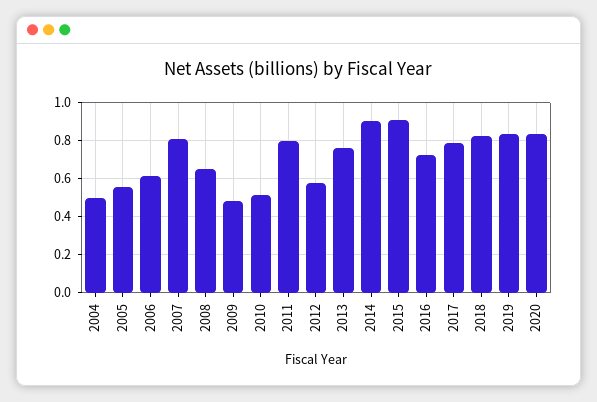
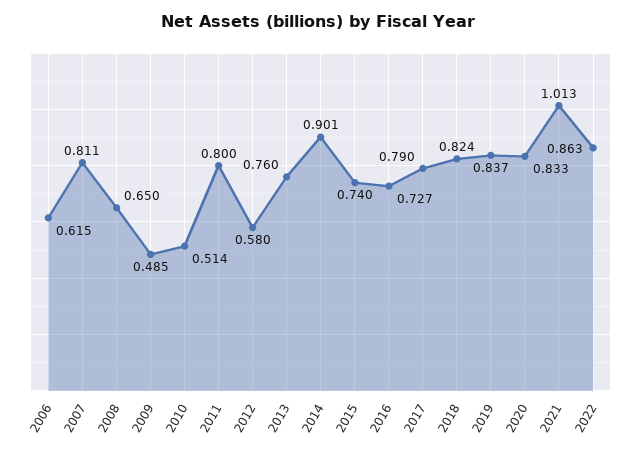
2004: 0.5 -> none
2005: 0.55 -> none
2015: 0.9 -> 0.74
2021: none -> 1.013
2022: none -> 0.863

